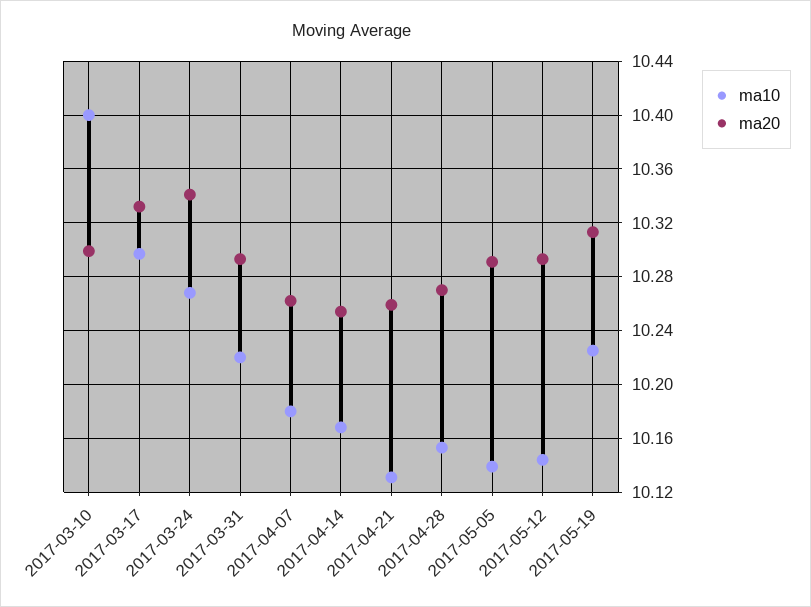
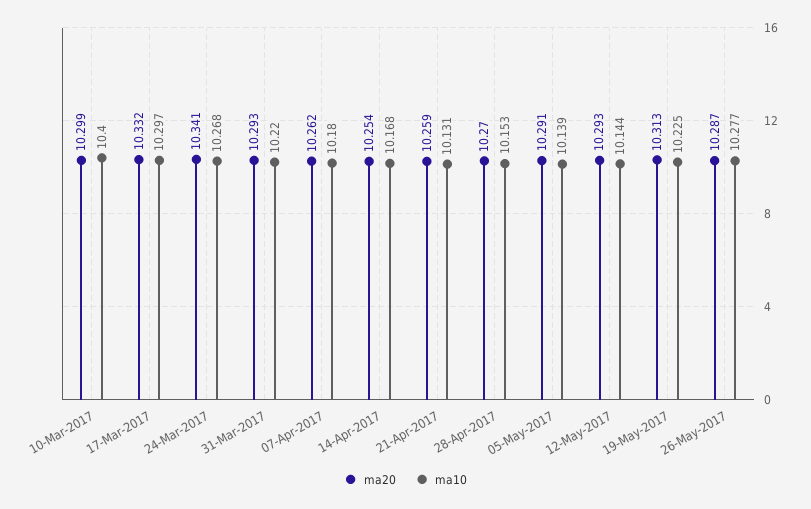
ma20, 26-May-2017: none -> 10.287
ma10, 26-May-2017: none -> 10.277

